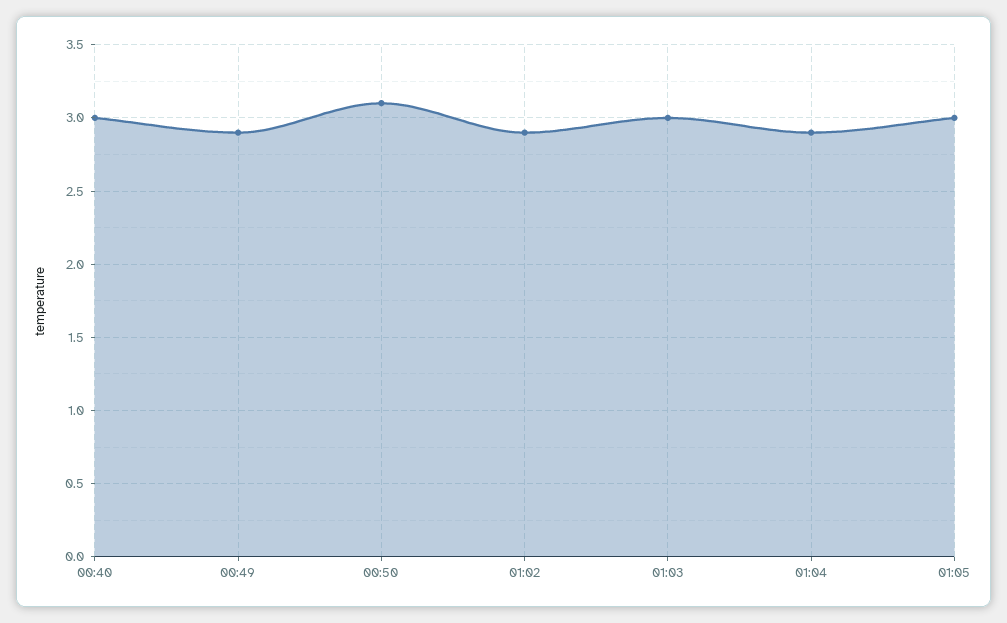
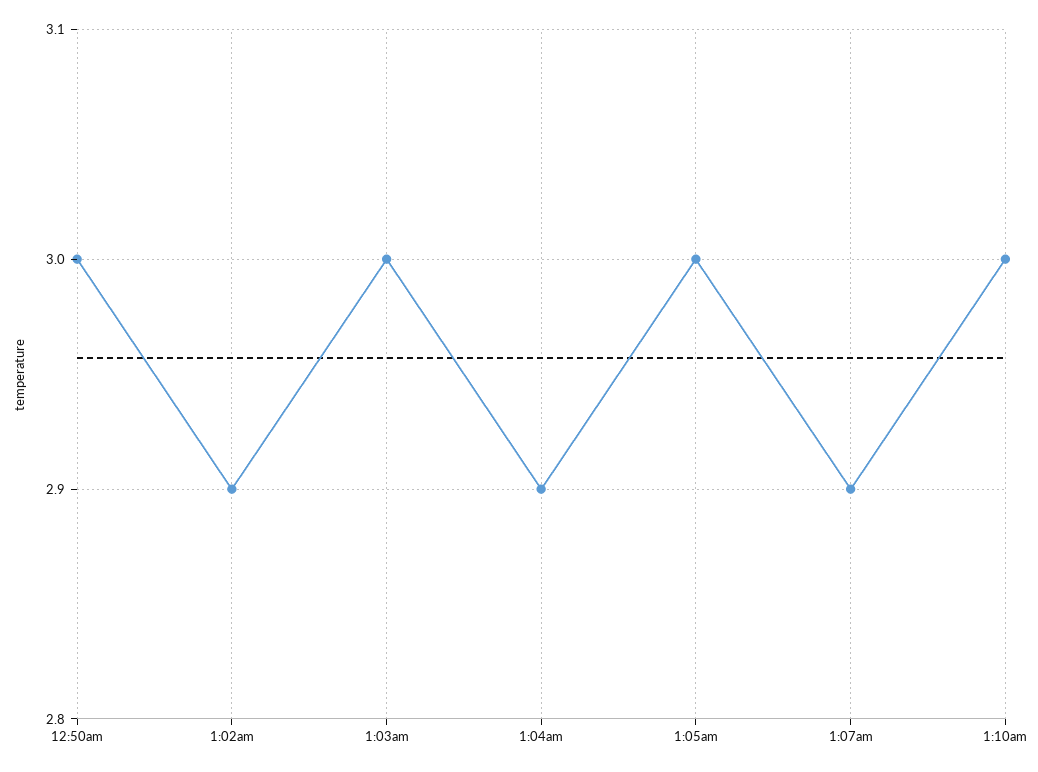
00:40: 3 -> none
00:49: 2.9 -> none
00:50: 3.1 -> 3
1:07am: none -> 2.9
1:10am: none -> 3

